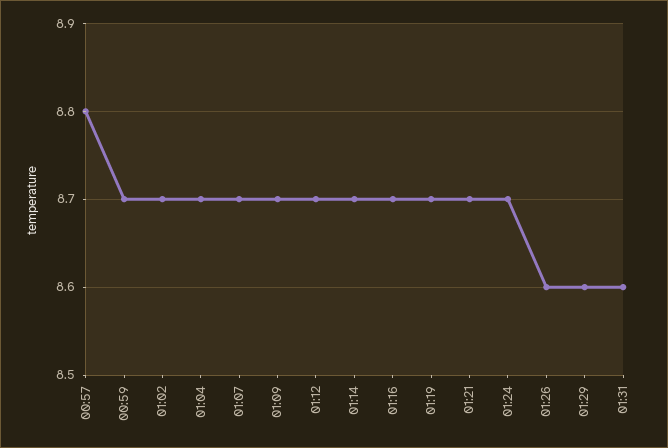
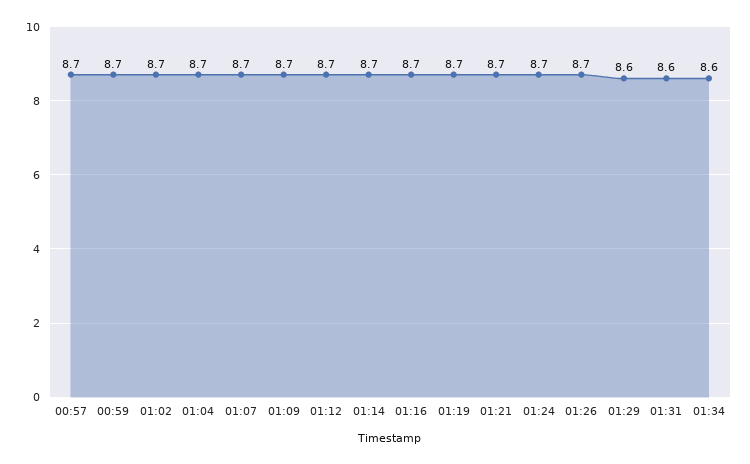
00:57: 8.8 -> 8.7
01:26: 8.6 -> 8.7
01:34: none -> 8.6

